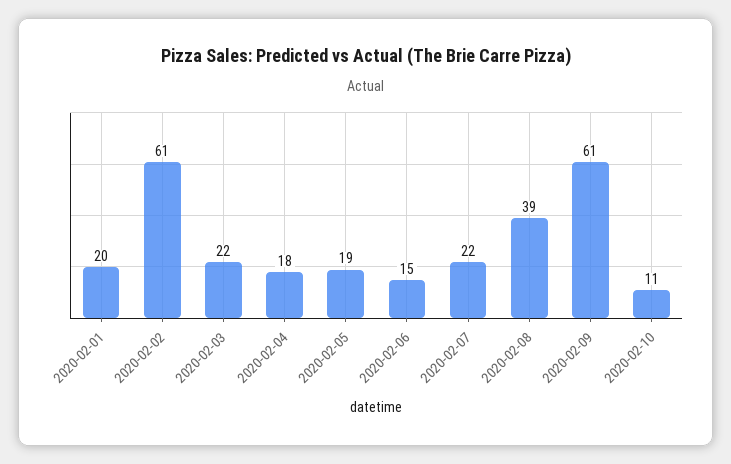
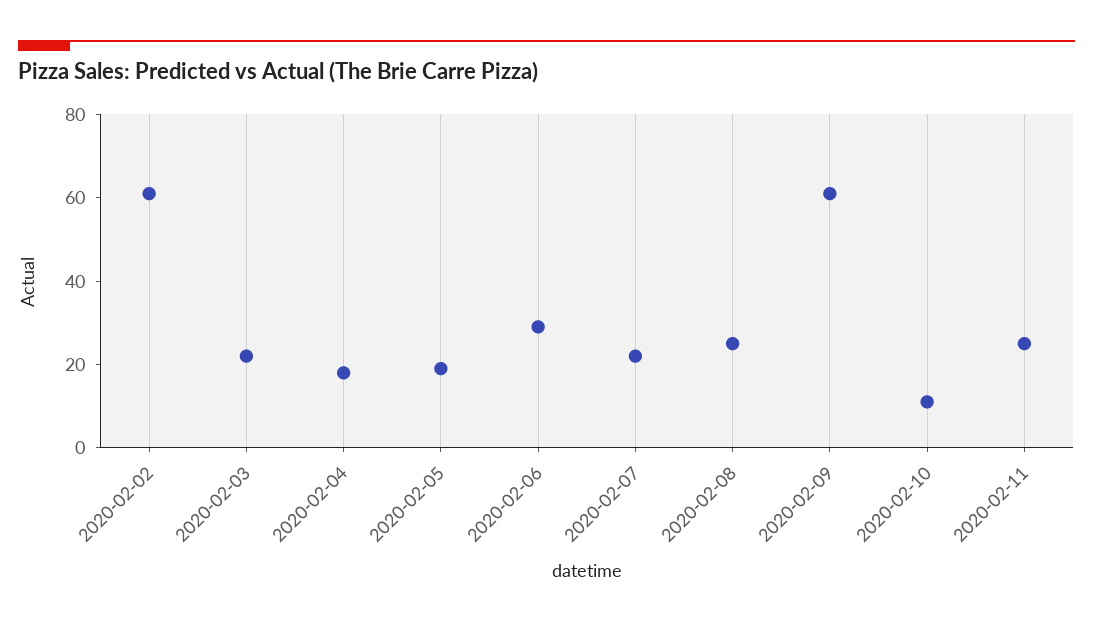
2020-02-01: 20 -> none
2020-02-06: 15 -> 30
2020-02-08: 39 -> 25
2020-02-11: none -> 25

